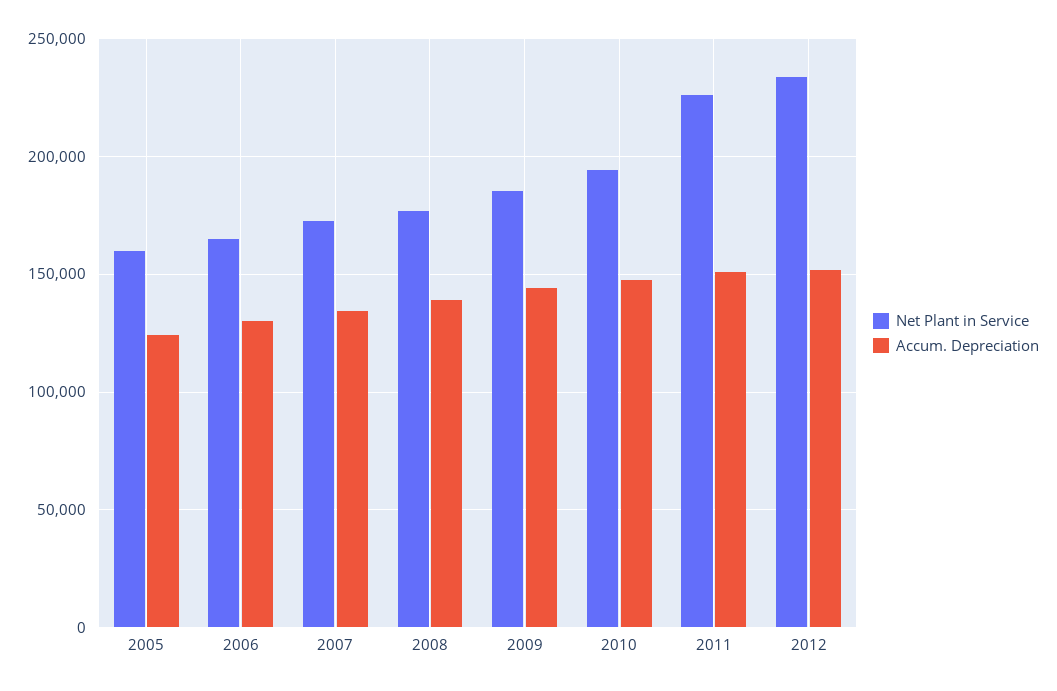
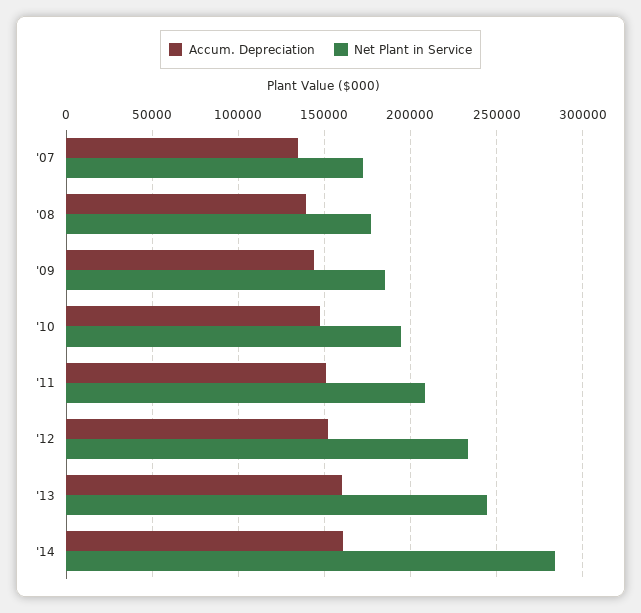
Net Plant in Service, 2005: 160000 -> none
Accum. Depreciation, 2005: 125000 -> none
Net Plant in Service, 2006: 165000 -> none
Accum. Depreciation, 2006: 130000 -> none
Net Plant in Service, 2011: 225000 -> 210000
Accum. Depreciation, '13: none -> 160000
Net Plant in Service, '13: none -> 245000
Accum. Depreciation, '14: none -> 160000
Net Plant in Service, '14: none -> 285000

